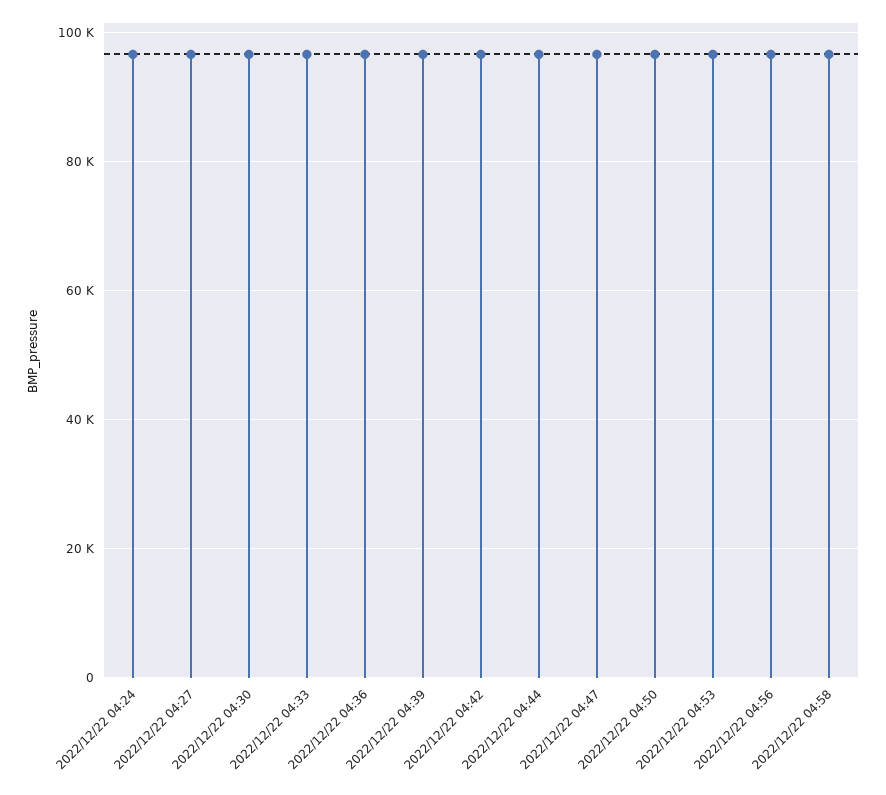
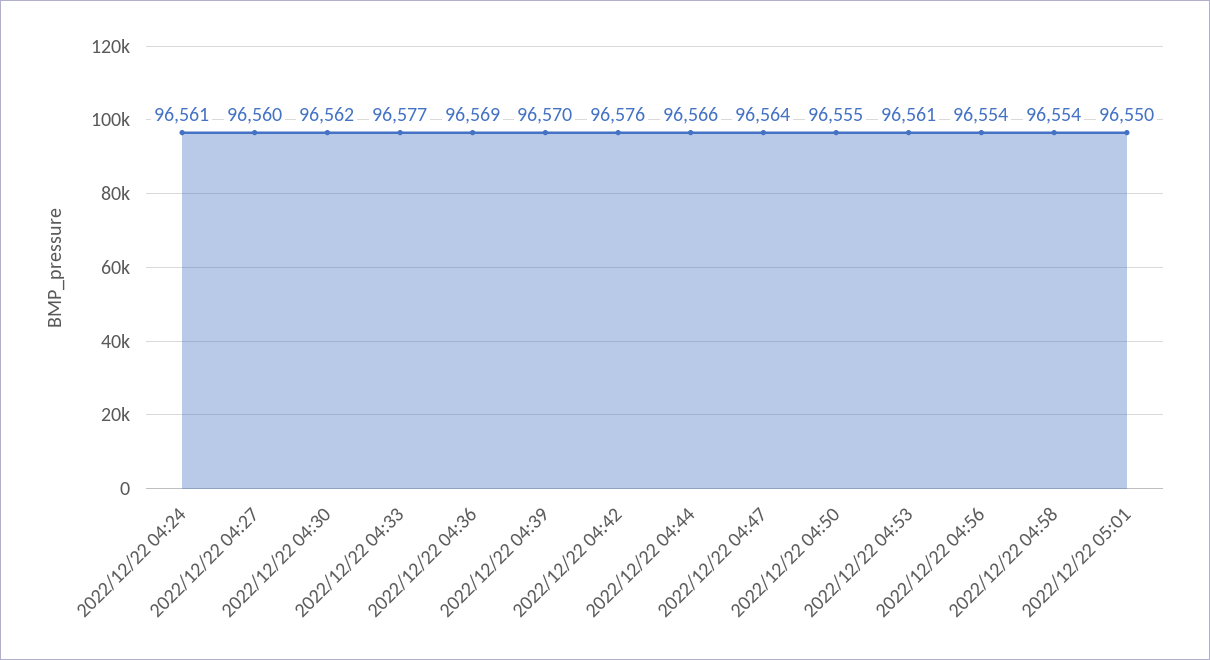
2022/12/22 05:01: none -> 96550

